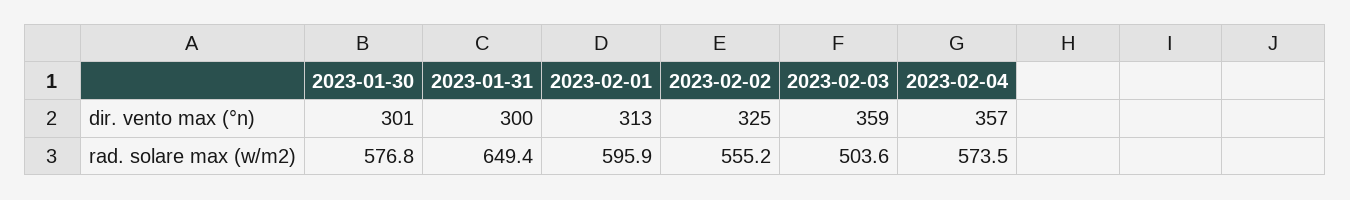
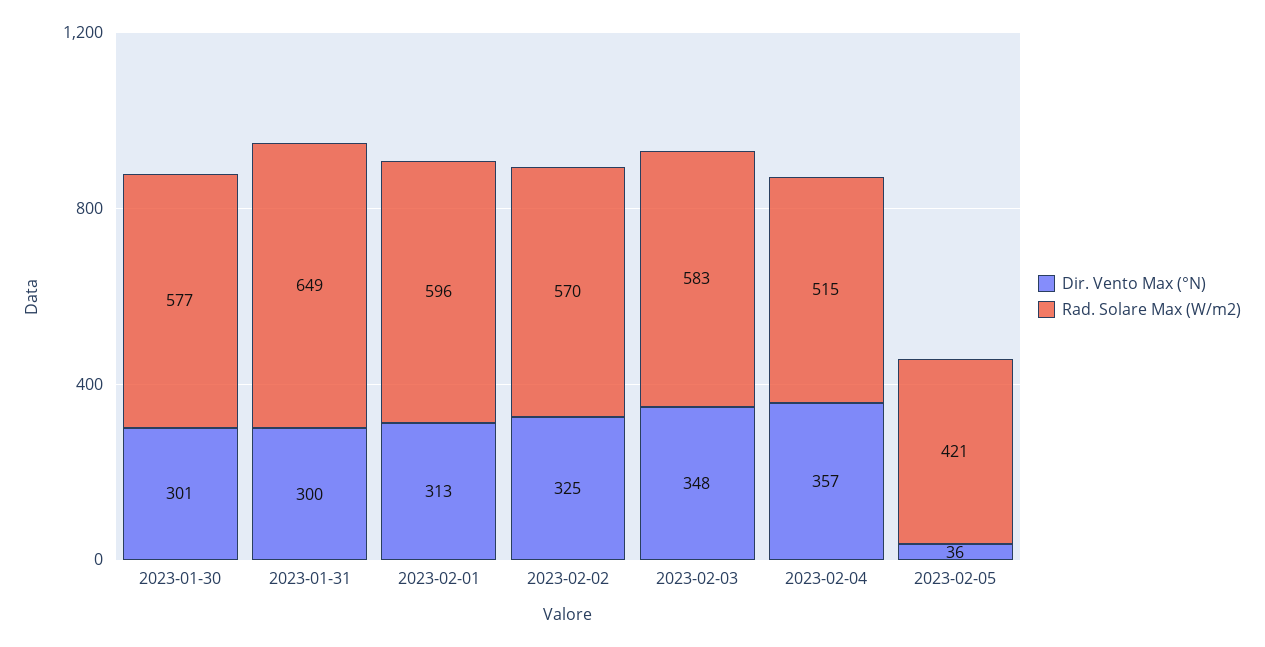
dir. vento max (°n), 2023-02-03: 359 -> 348
rad. solare max (w/m2), 2023-02-02: 555.2 -> 570
rad. solare max (w/m2), 2023-02-03: 503.6 -> 583
rad. solare max (w/m2), 2023-02-04: 573.5 -> 515
dir. vento max (°n), 2023-02-05: none -> 36
rad. solare max (w/m2), 2023-02-05: none -> 421

